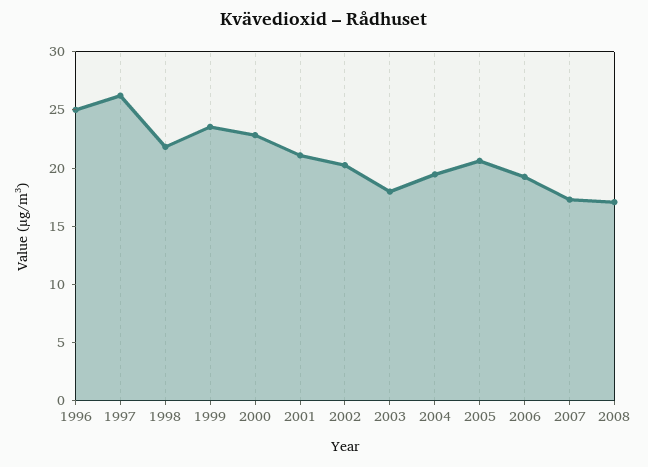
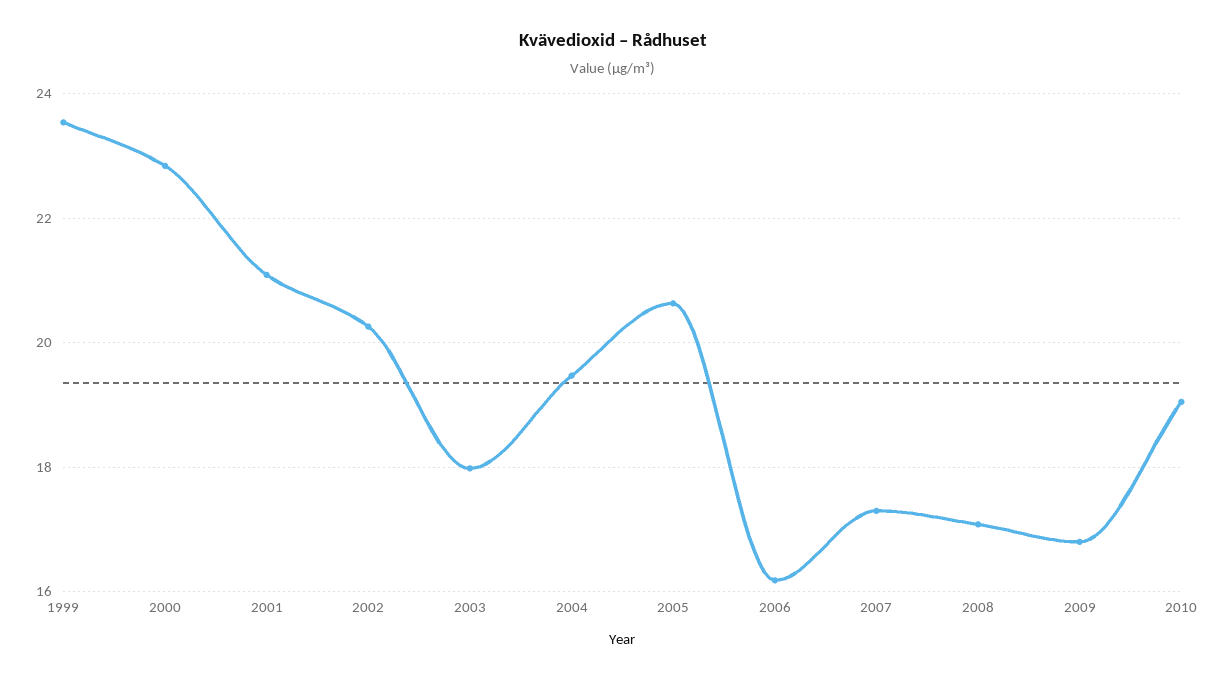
1996: 25 -> none
1997: 26 -> none
1998: 22 -> none
2006: 19 -> 16.2
2009: none -> 16.8
2010: none -> 19

